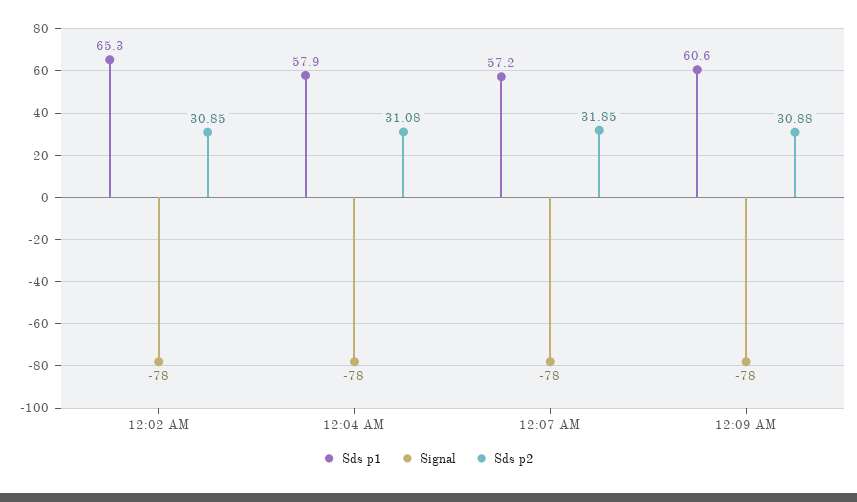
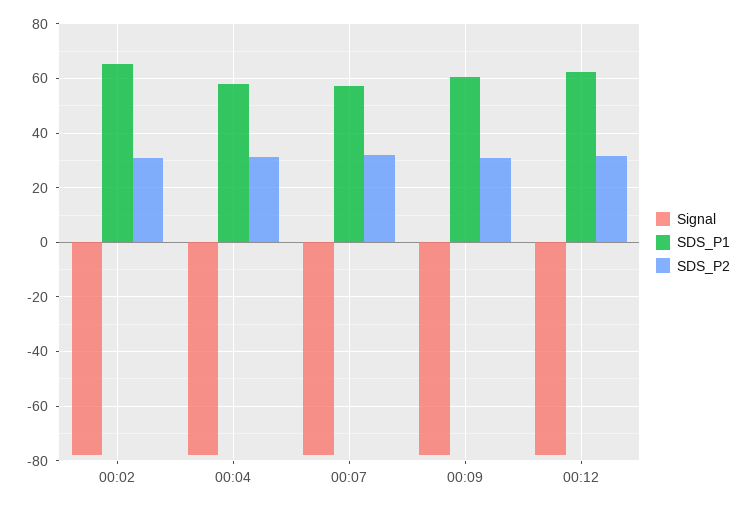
Signal, 00:12: none -> -77.5
Sds p1, 00:12: none -> 62.5
Sds p2, 00:12: none -> 32.5

